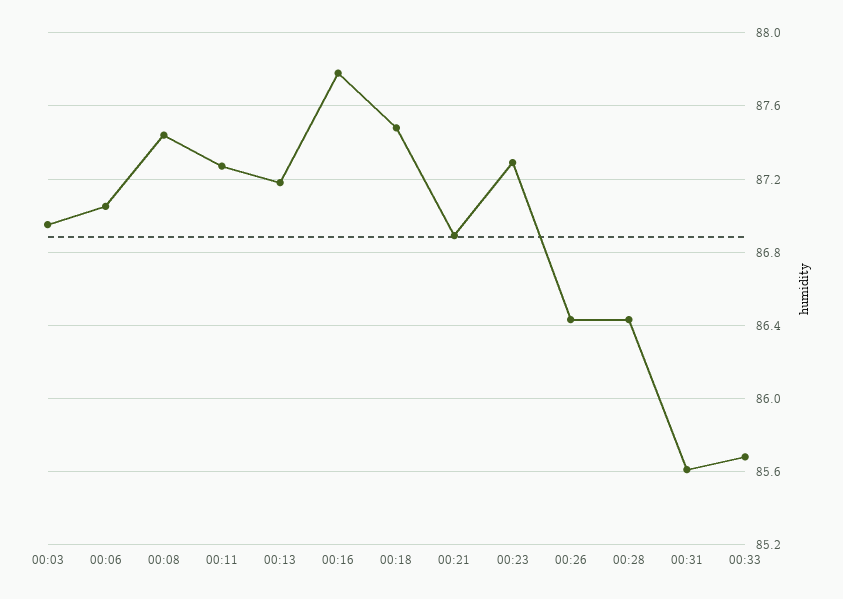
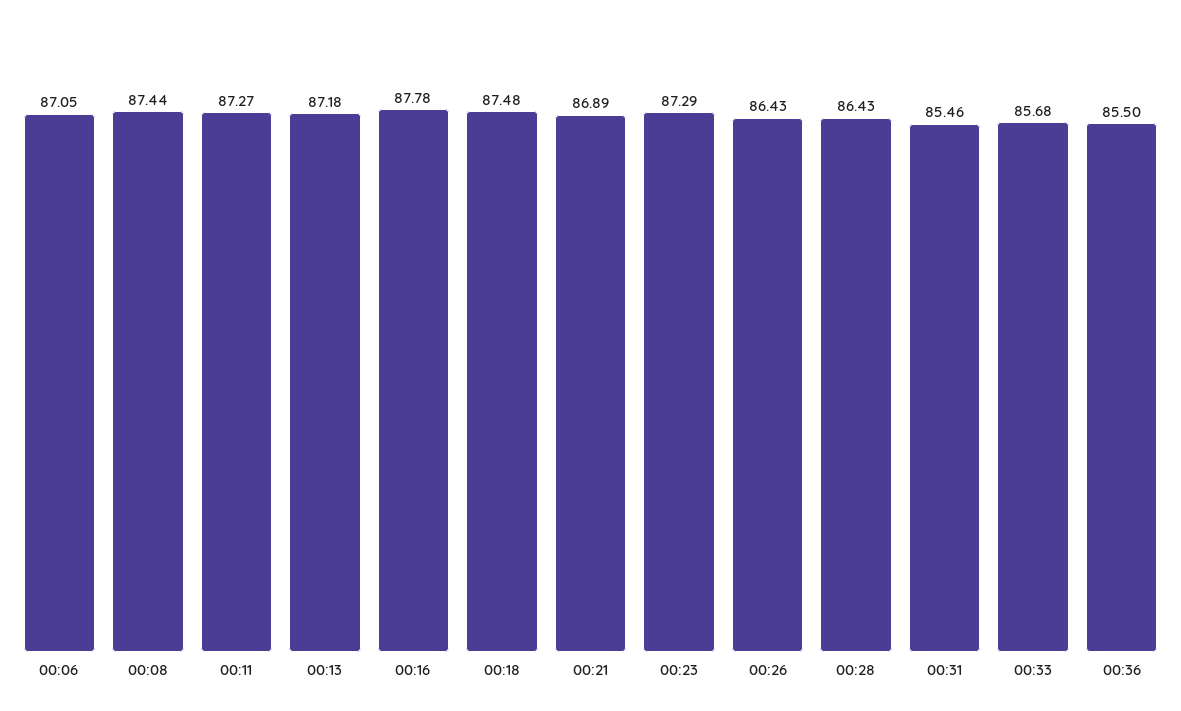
00:03: 86.95 -> none
00:31: 85.6 -> 85.46
00:36: none -> 85.5

